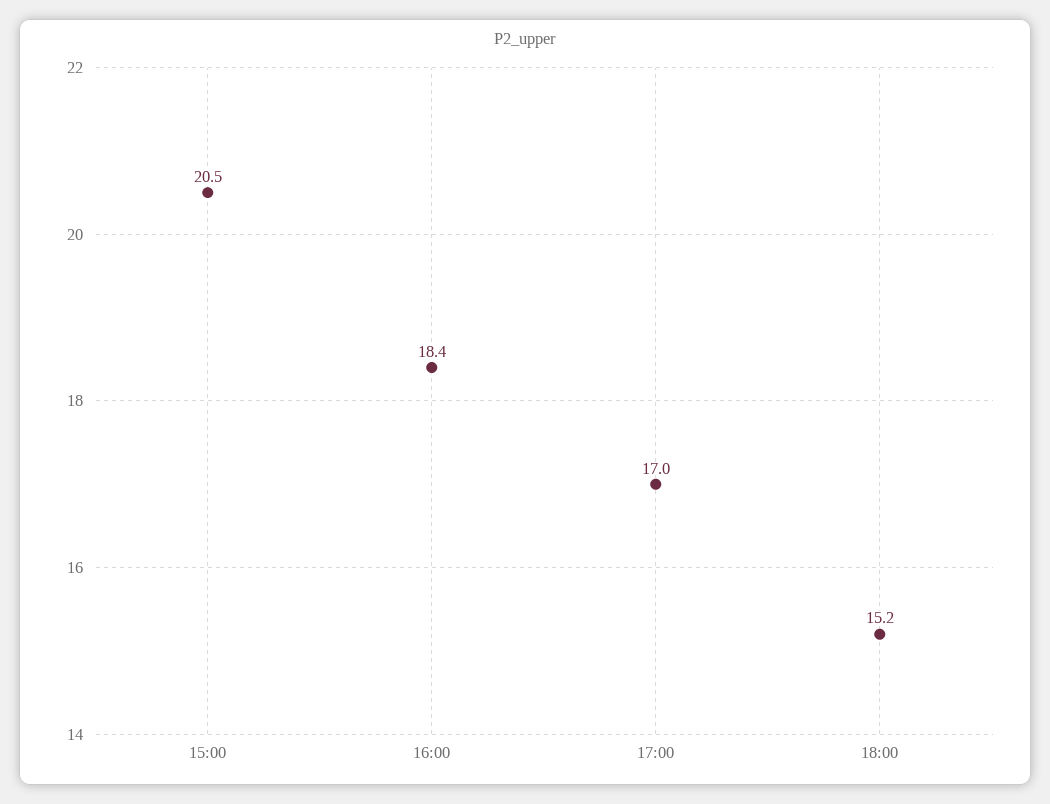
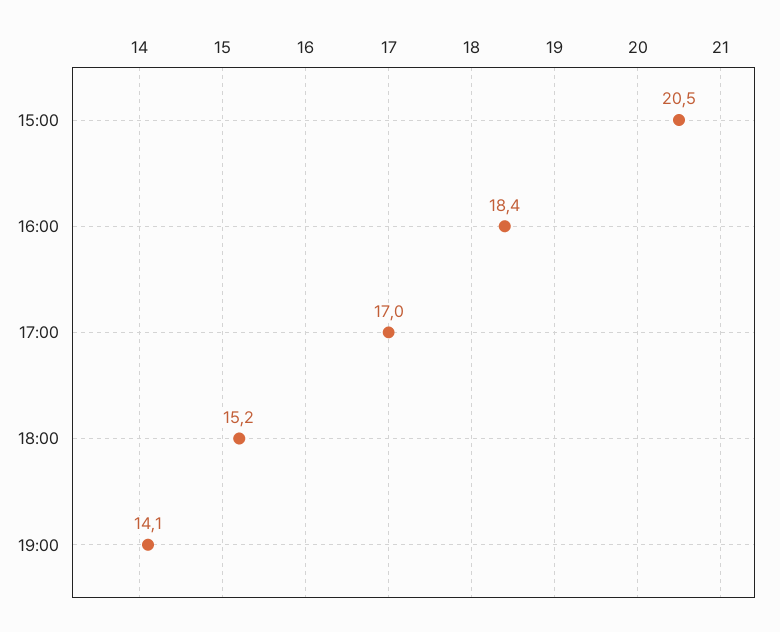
19:00: none -> 14.1

